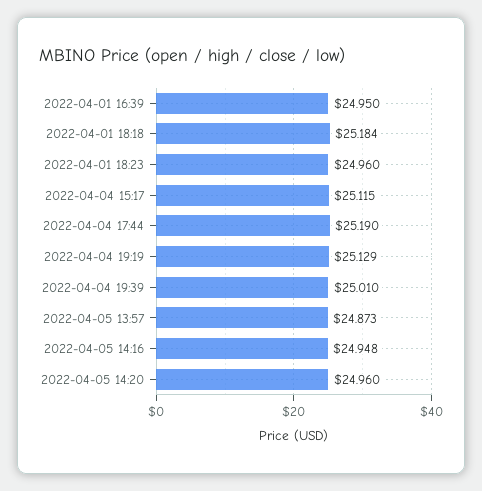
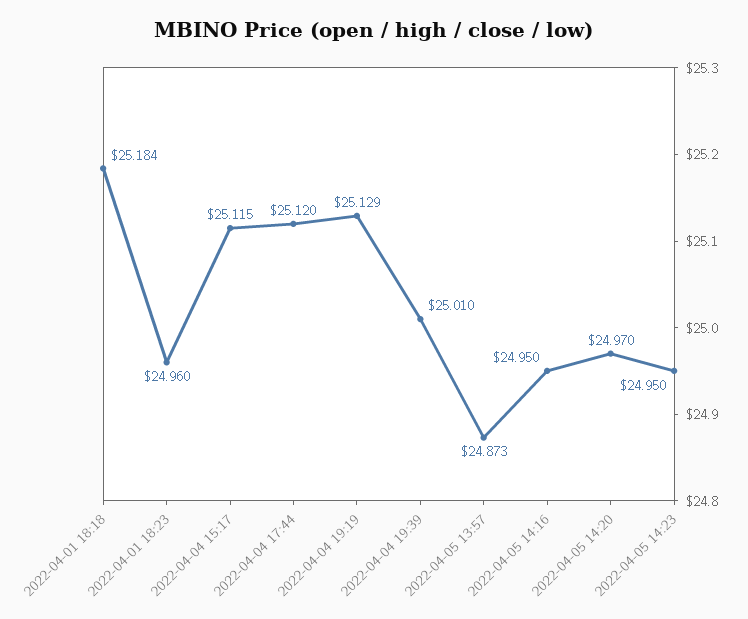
2022-04-01 16:39: 24.95 -> none
2022-04-04 17:44: 25.19 -> 25.12
2022-04-05 14:16: 24.948 -> 24.95
2022-04-05 14:20: 24.96 -> 24.97
2022-04-05 14:23: none -> 24.95

